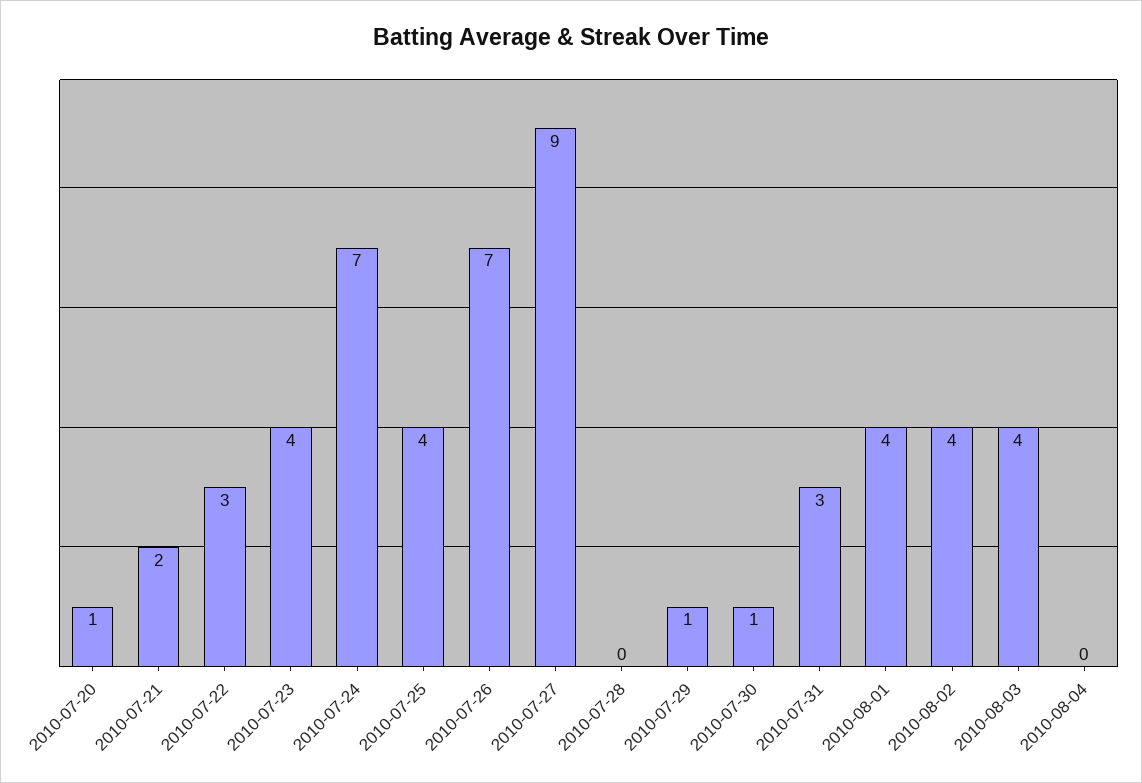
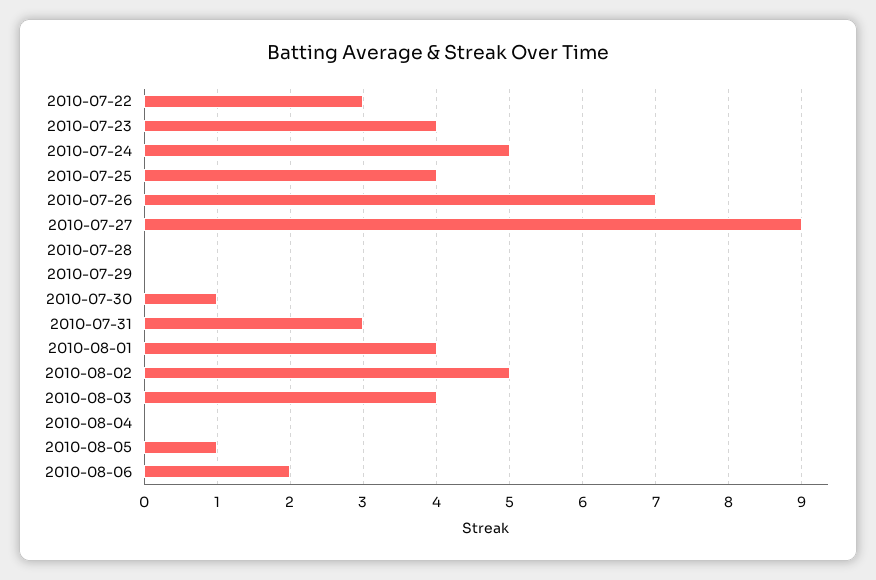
2010-07-20: 1 -> none
2010-07-21: 2 -> none
2010-07-24: 7 -> 5
2010-07-29: 1 -> 0
2010-08-02: 4 -> 5
2010-08-05: none -> 1
2010-08-06: none -> 2

